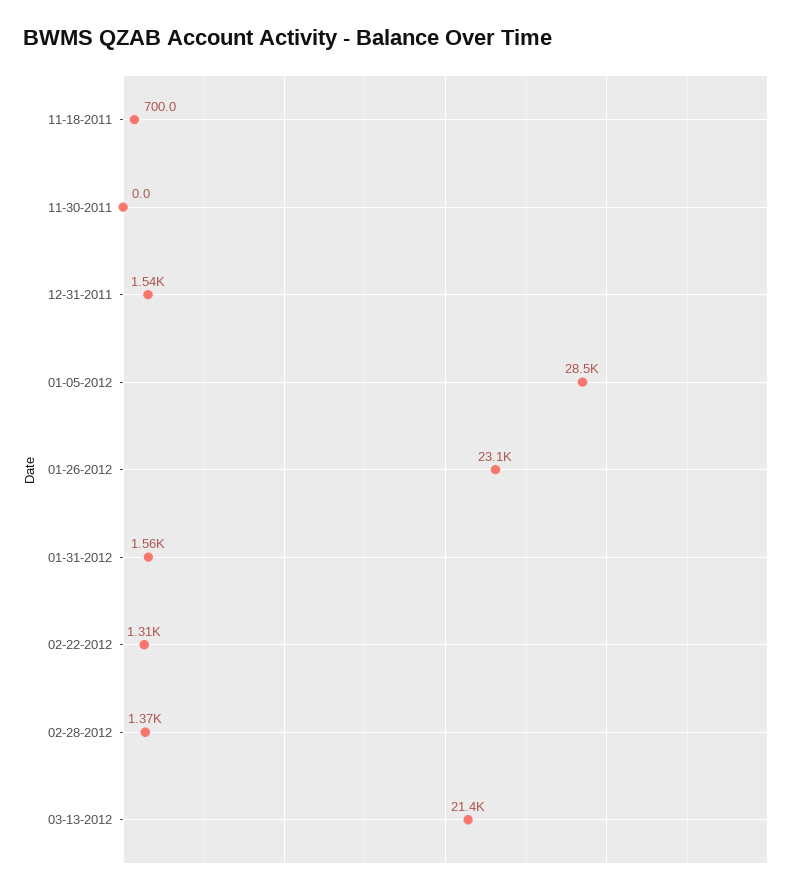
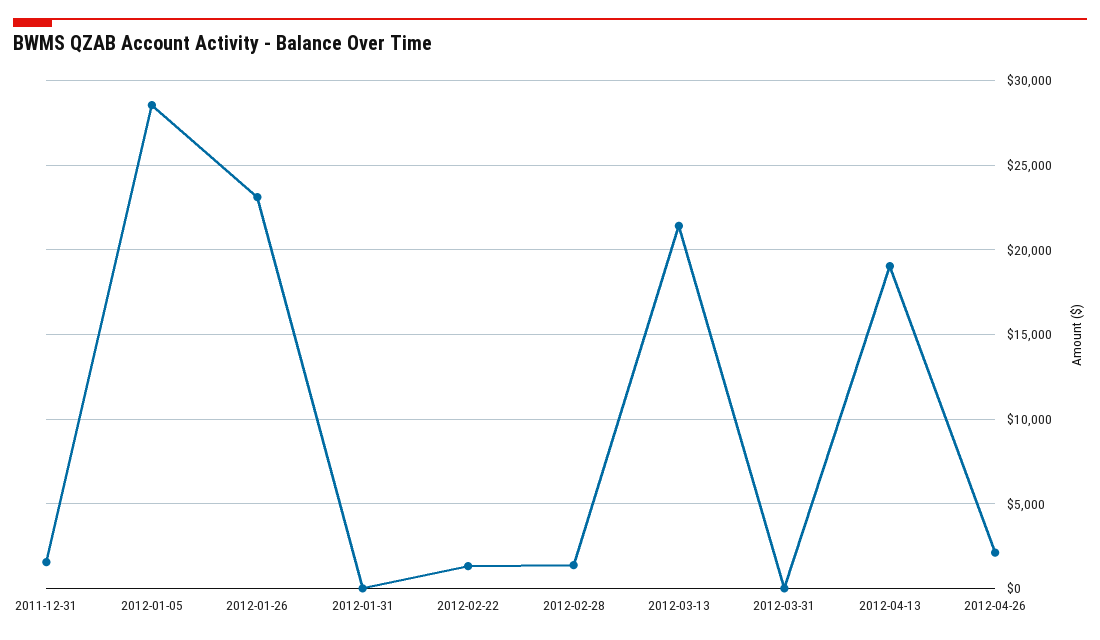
11-18-2011: 700 -> none
11-30-2011: 0 -> none
01-31-2012: 1560 -> 0
2012-03-31: none -> 0
2012-04-13: none -> 19000
2012-04-26: none -> 2000

